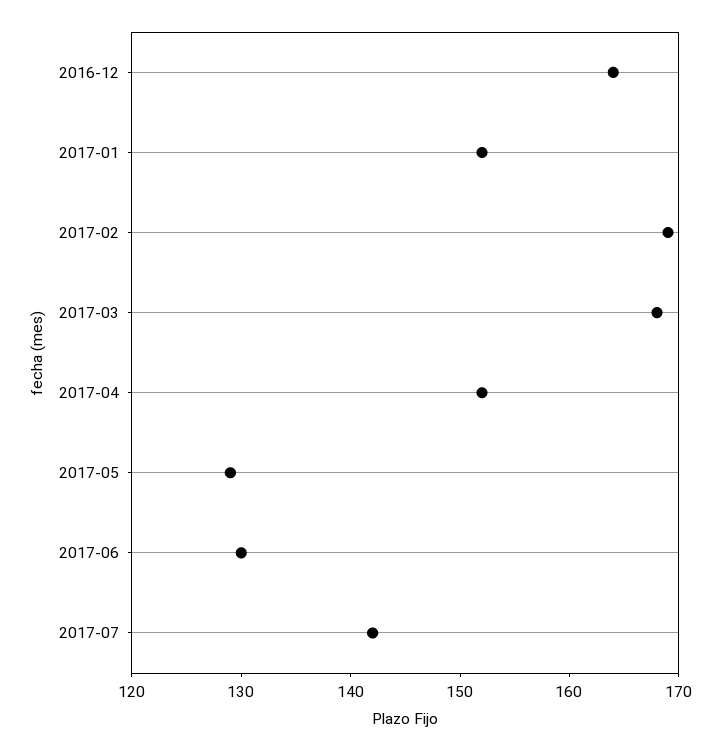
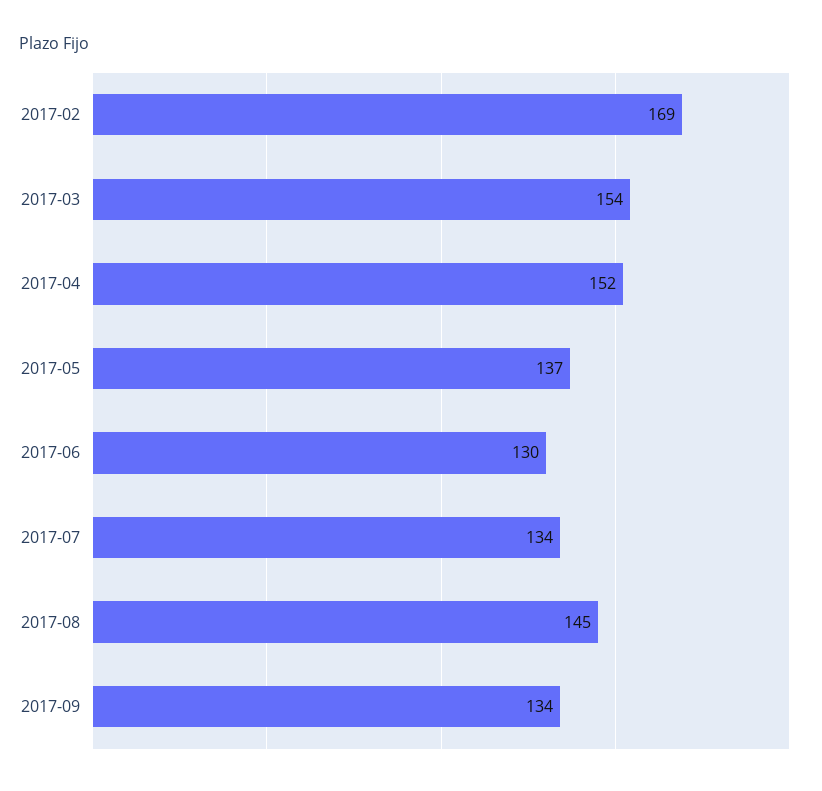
2016-12: 164 -> none
2017-01: 152 -> none
2017-03: 168 -> 154
2017-05: 129 -> 137
2017-07: 142 -> 134
2017-08: none -> 145
2017-09: none -> 134

